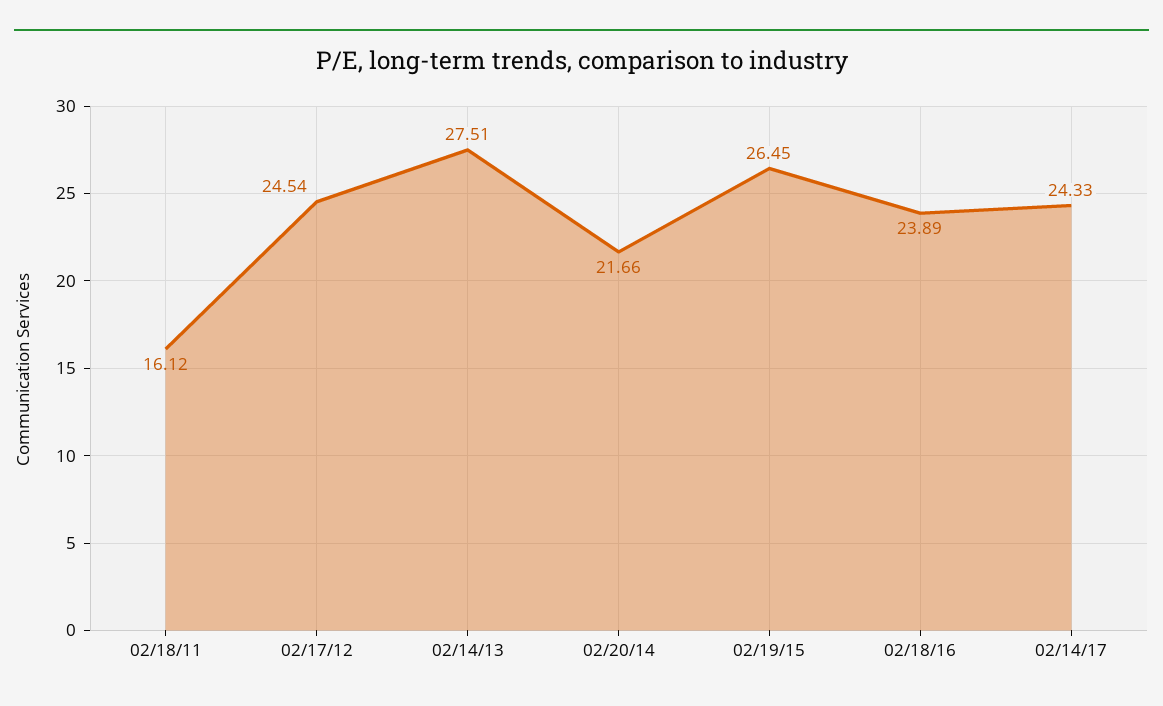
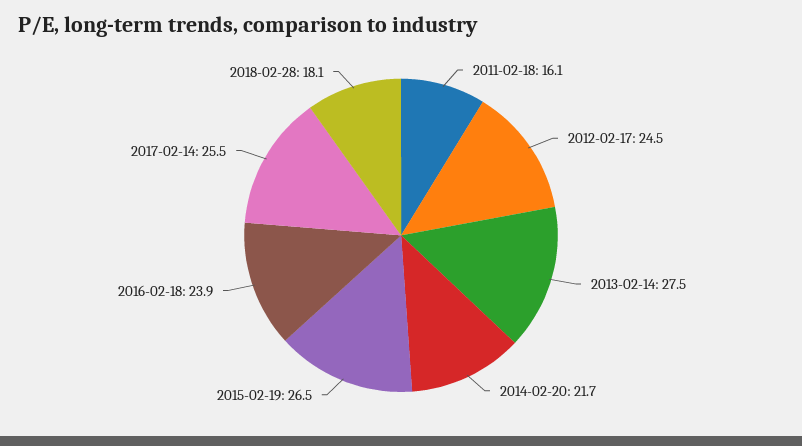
02/14/17: 24.33 -> 25.5
2018-02-28: none -> 18.1

